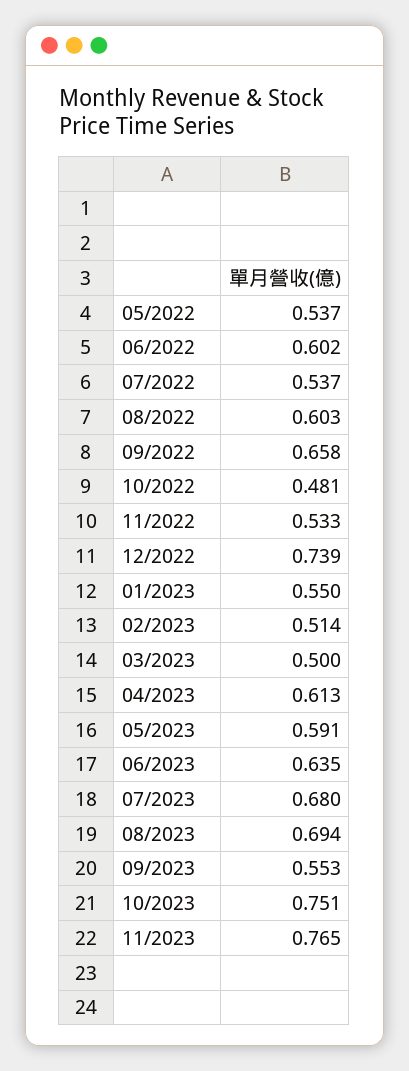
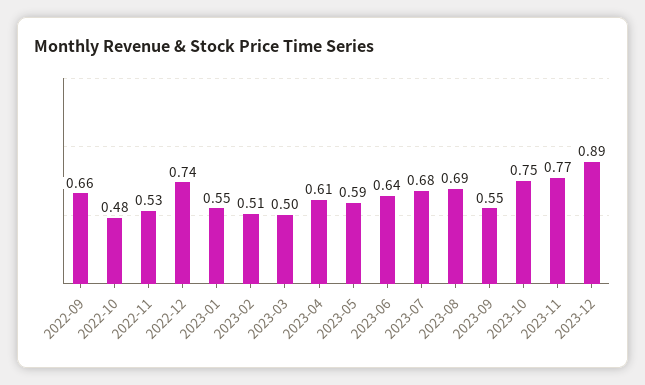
05/2022: 0.537 -> none
06/2022: 0.602 -> none
07/2022: 0.537 -> none
08/2022: 0.603 -> none
2023-12: none -> 0.89

